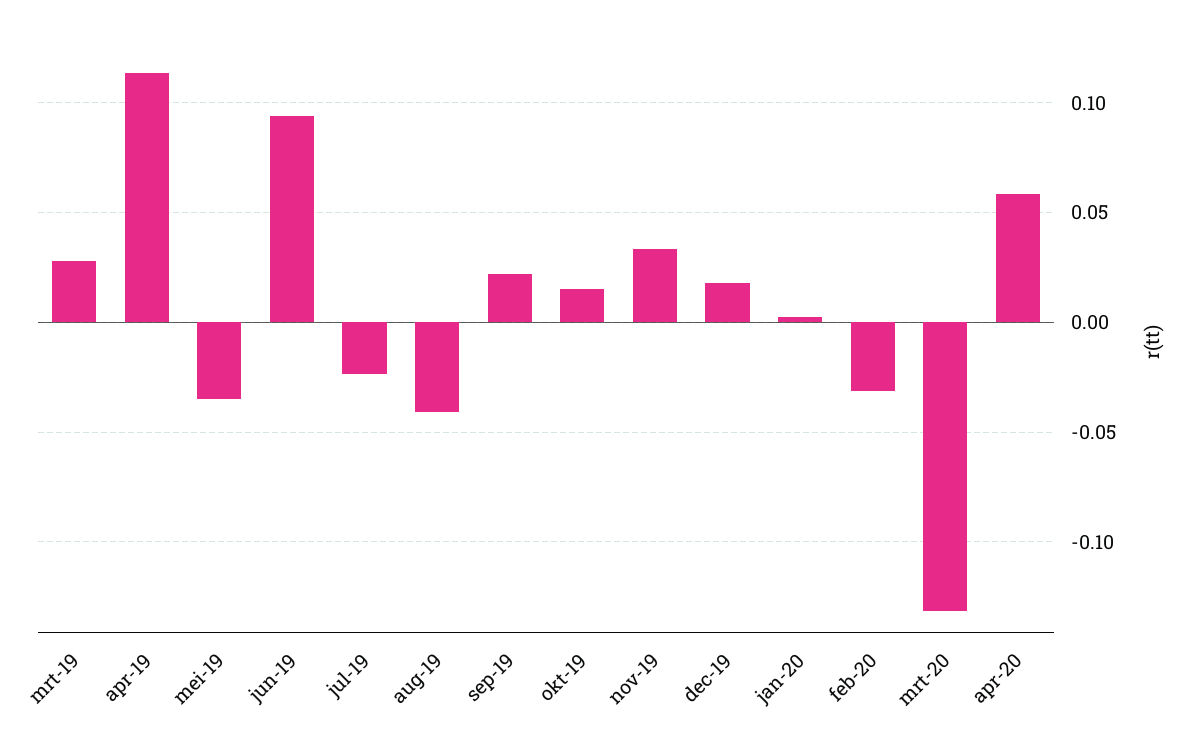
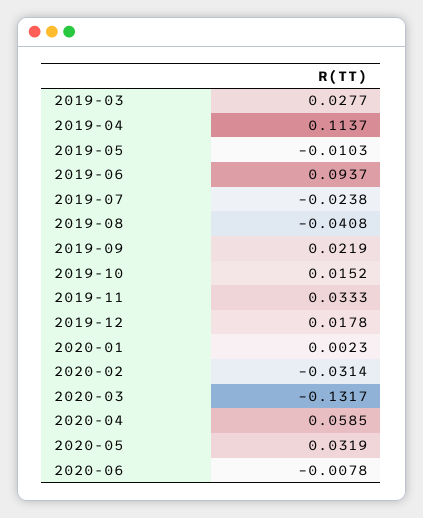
mei-19: -0.035 -> -0.0103
2020-05: none -> 0.0319
2020-06: none -> -0.0078

